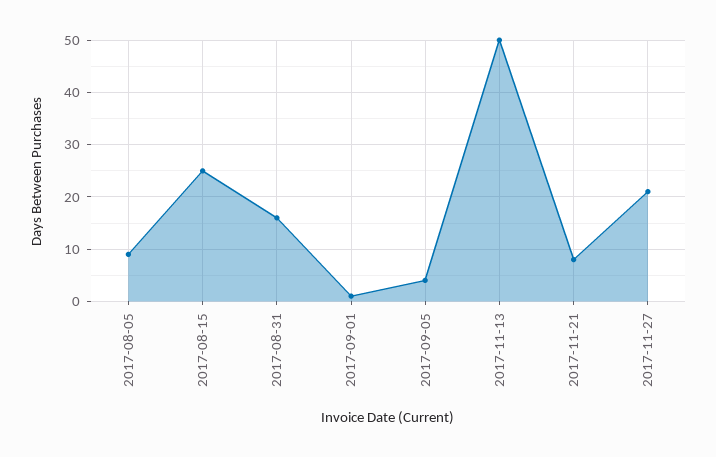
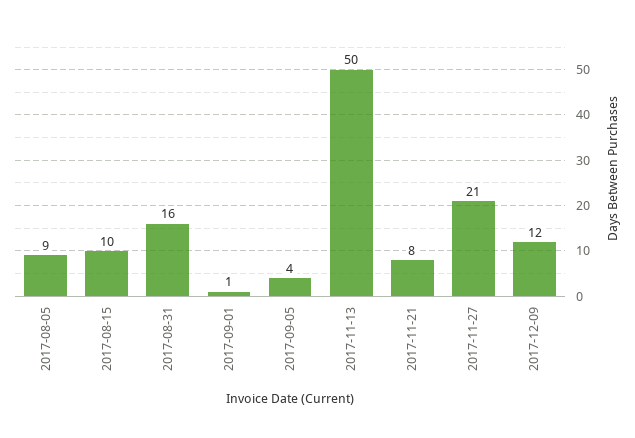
2017-08-15: 25 -> 10
2017-12-09: none -> 12

